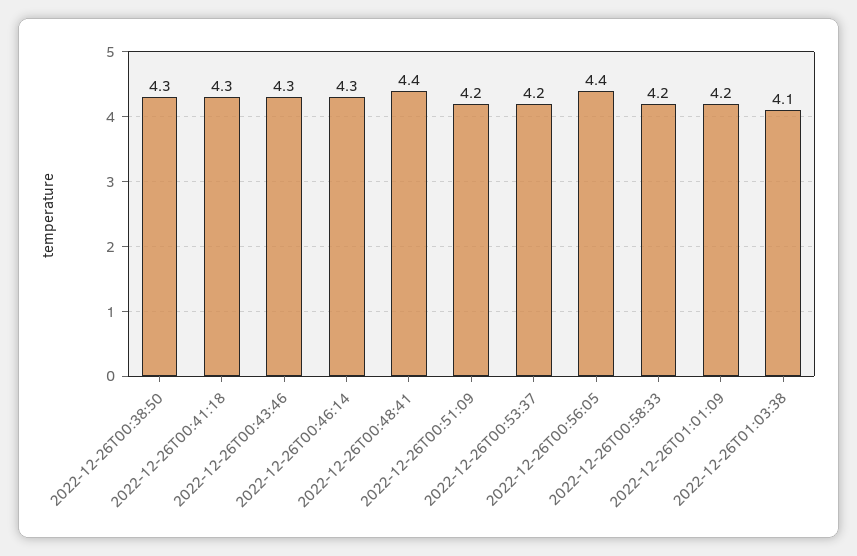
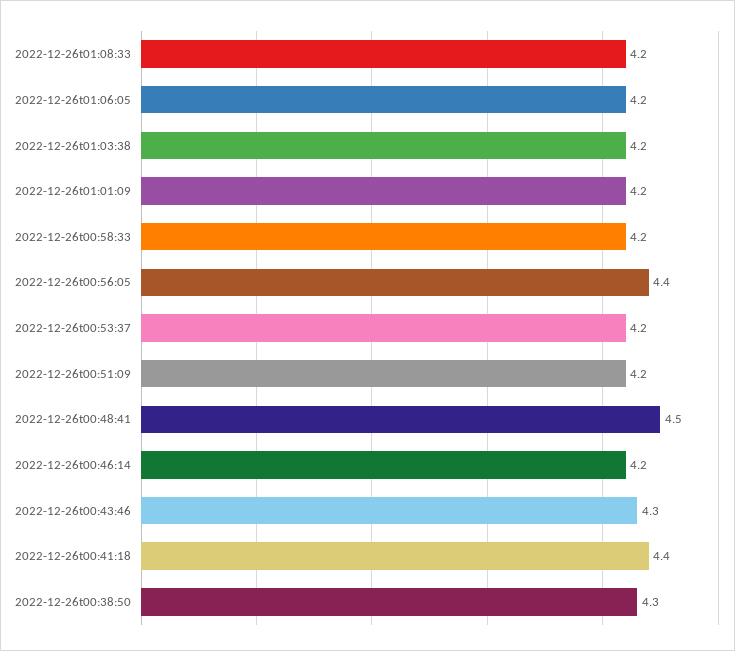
2022-12-26T00:41:18: 4.3 -> 4.4
2022-12-26T00:46:14: 4.3 -> 4.2
2022-12-26T00:48:41: 4.4 -> 4.5
2022-12-26T01:03:38: 4.1 -> 4.2
2022-12-26t01:08:33: none -> 4.2
2022-12-26t01:06:05: none -> 4.2

